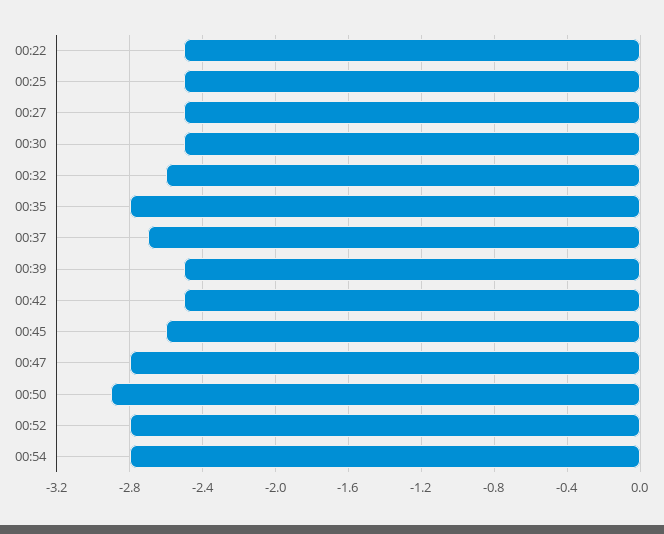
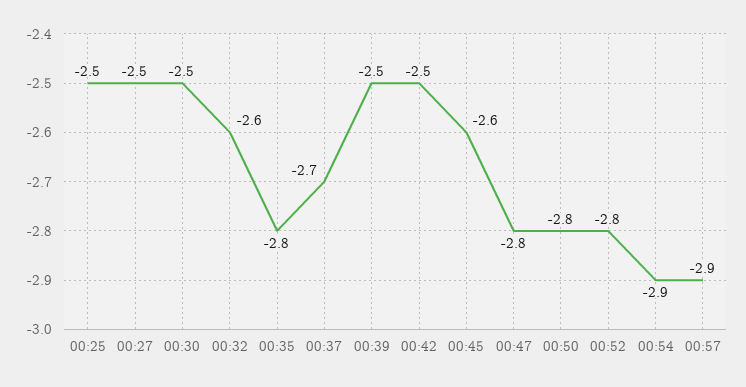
00:22: -2.5 -> none
00:50: -2.9 -> -2.8
00:54: -2.8 -> -2.9
00:57: none -> -2.9

